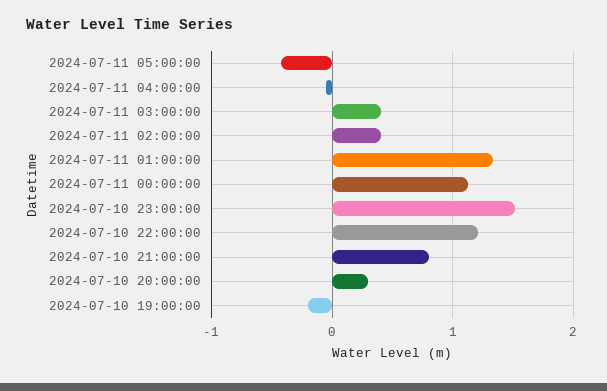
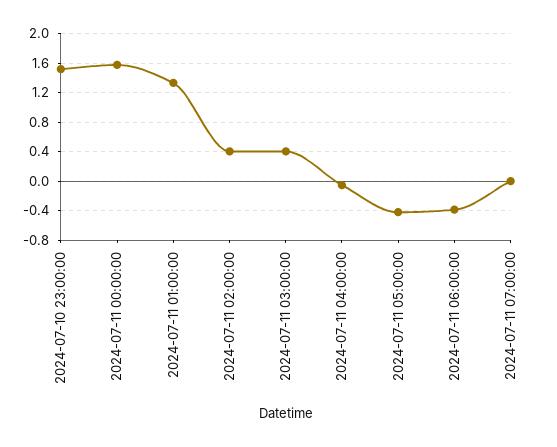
2024-07-11 00:00:00: 1.1 -> 1.6
2024-07-10 22:00:00: 1.2 -> none
2024-07-10 21:00:00: 0.8 -> none
2024-07-10 20:00:00: 0.3 -> none
2024-07-10 19:00:00: -0.2 -> none
2024-07-11 06:00:00: none -> -0.4
2024-07-11 07:00:00: none -> 0

